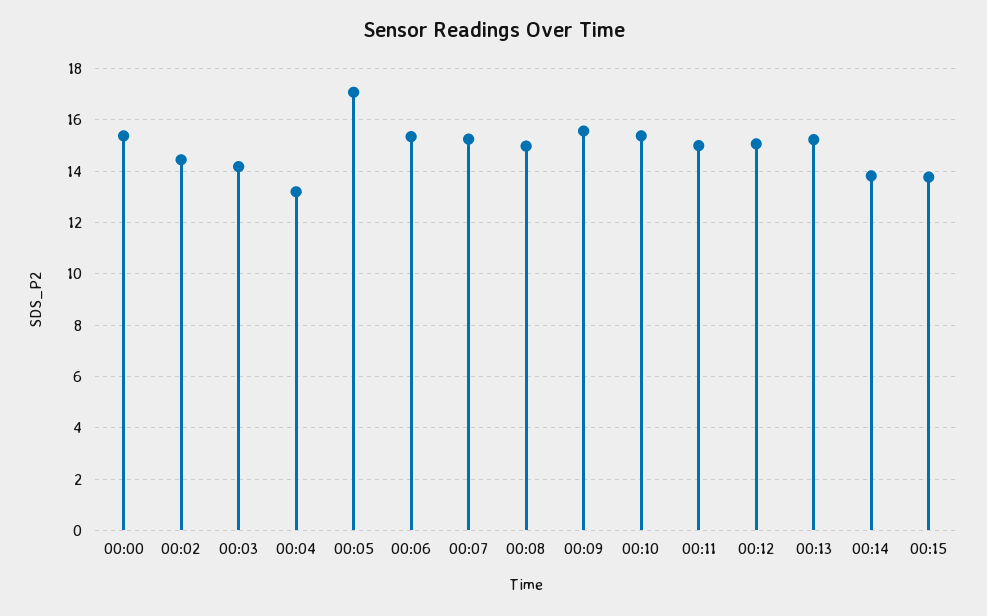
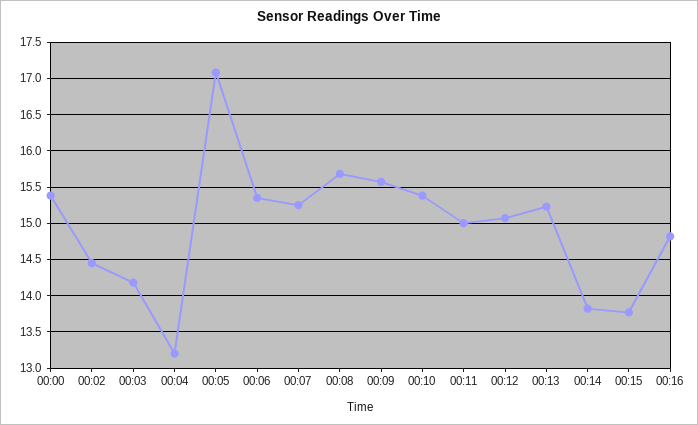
00:08: 15 -> 15.7
00:16: none -> 14.8

